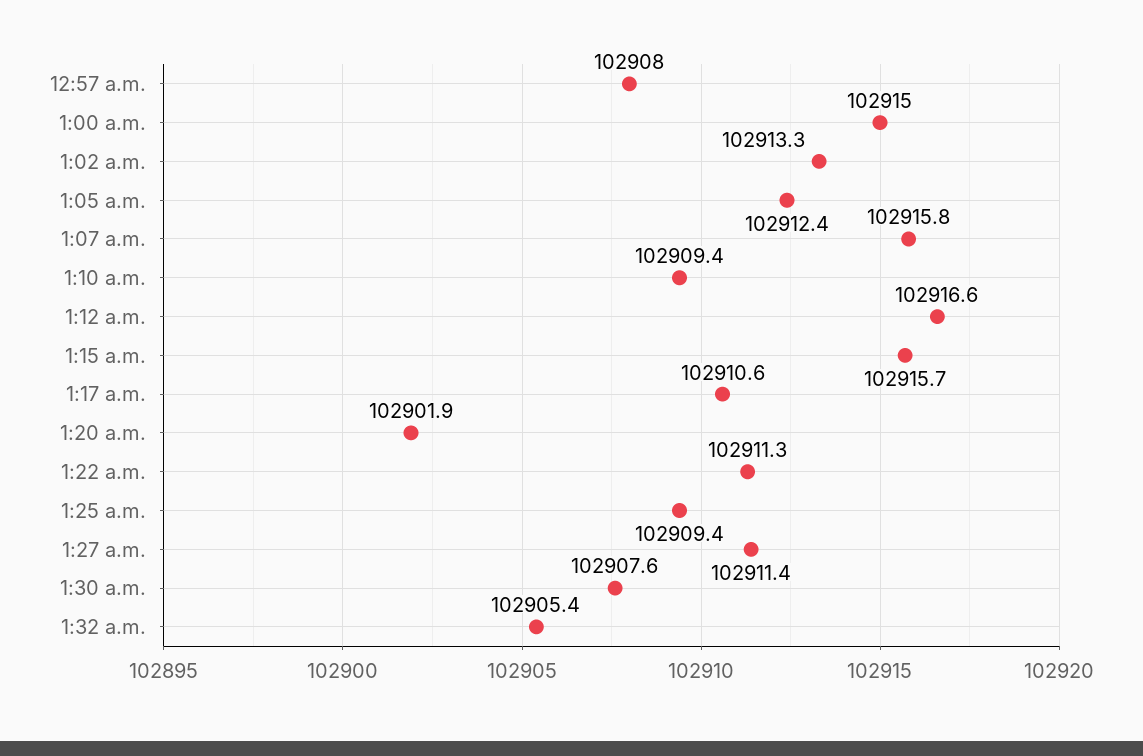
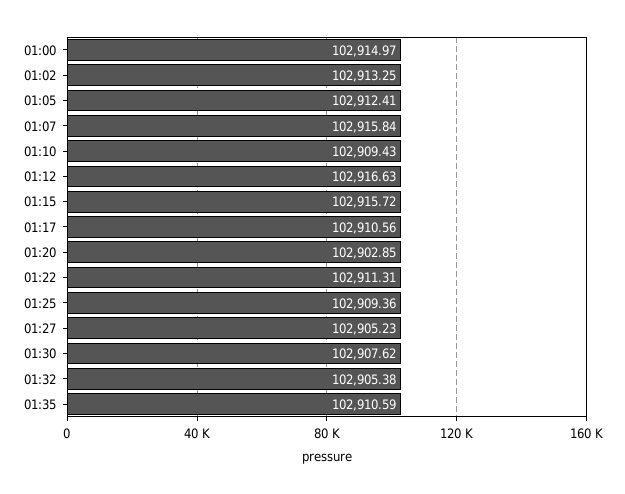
12:57 a.m.: 102908 -> none
1:20 a.m.: 102901.9 -> 102902.85
1:27 a.m.: 102911.4 -> 102905.23
01:35: none -> 102910.59

